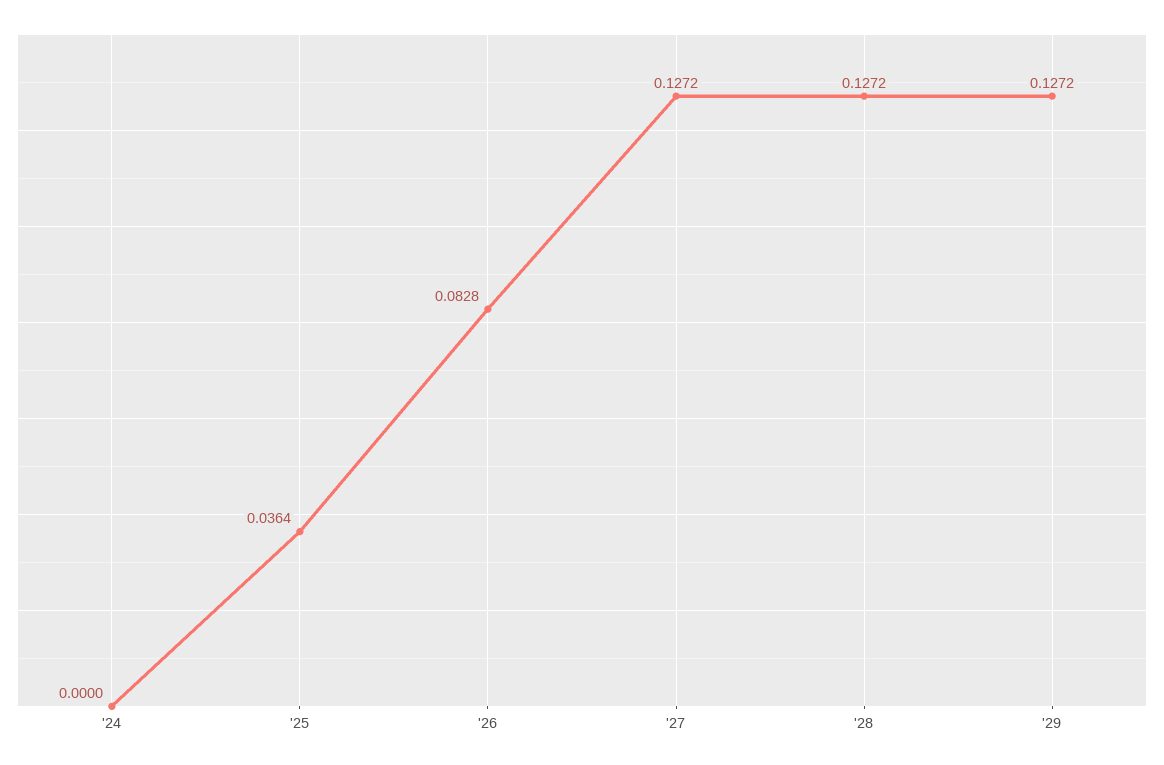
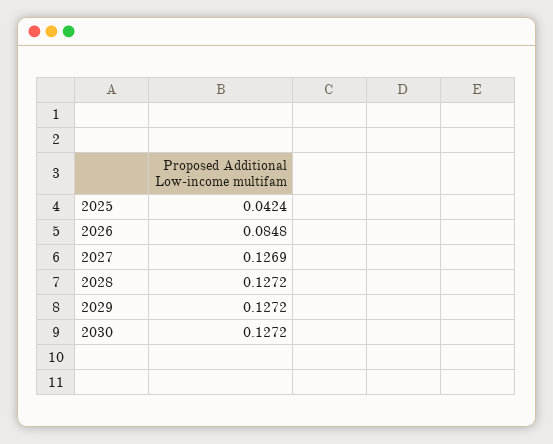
'24: 0 -> none
'25: 0.0364 -> 0.0424
'26: 0.0828 -> 0.0848
'27: 0.1272 -> 0.1269
2030: none -> 0.1272

